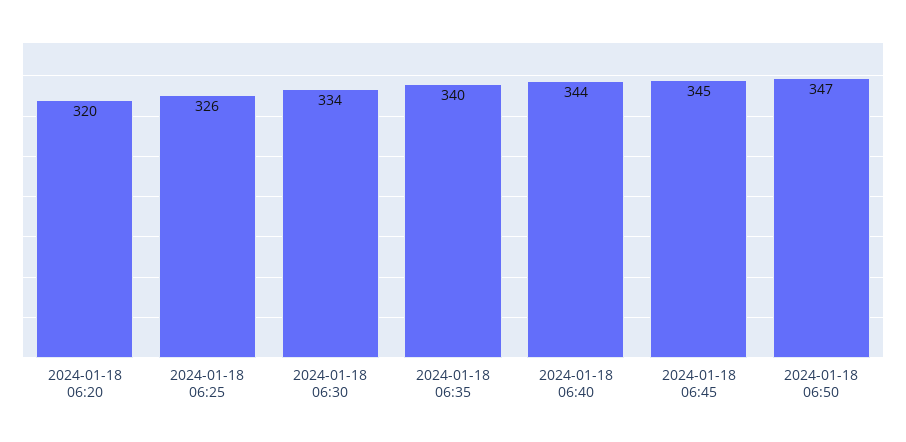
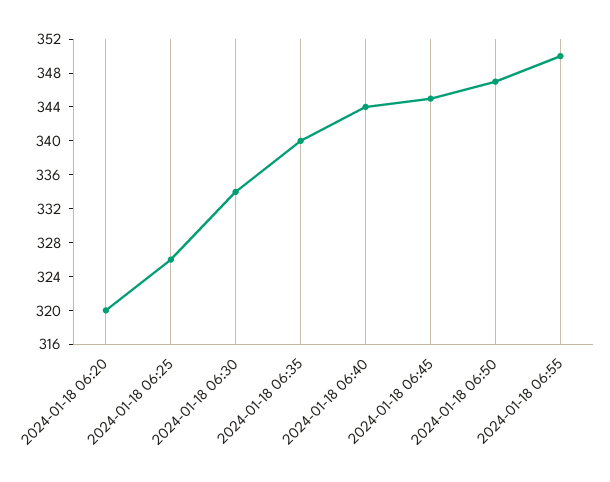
2024-01-18 06:55: none -> 350

